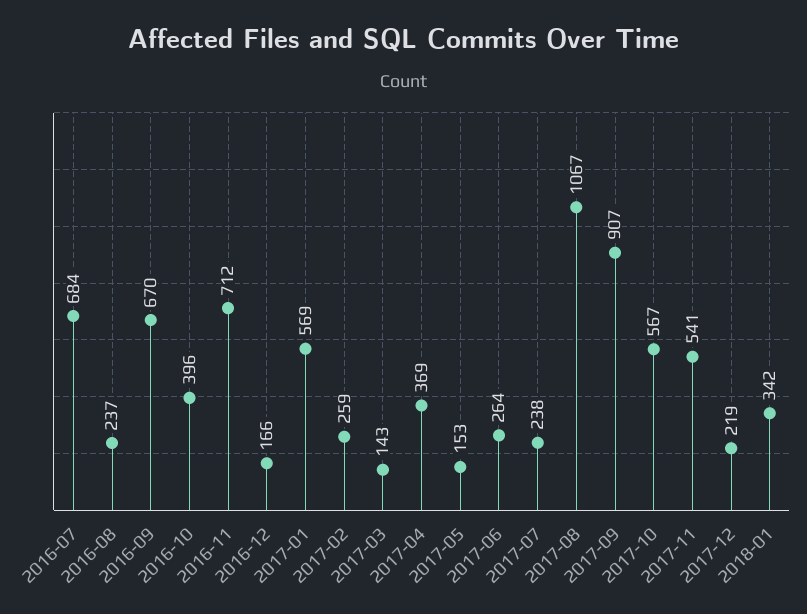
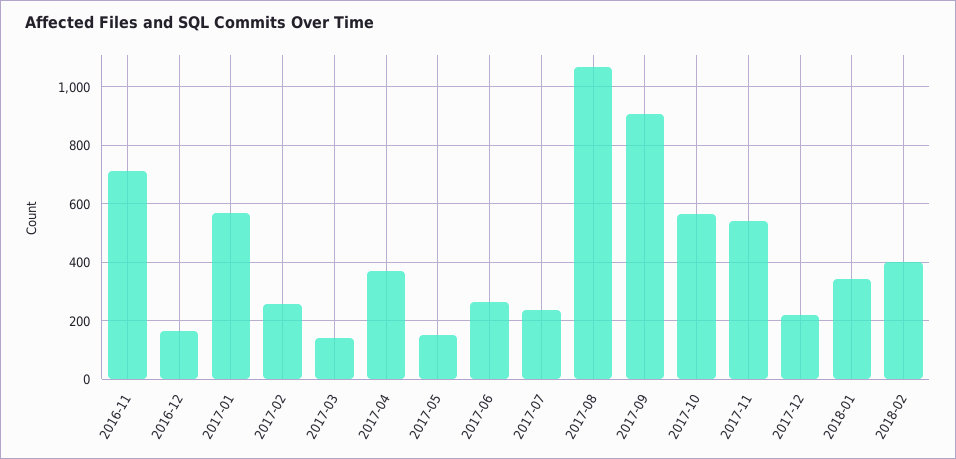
2016-07: 684 -> none
2016-08: 237 -> none
2016-09: 670 -> none
2016-10: 396 -> none
2018-02: none -> 400

